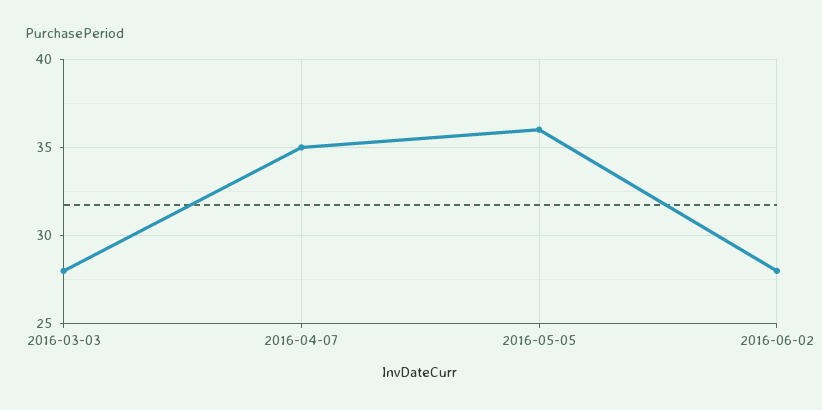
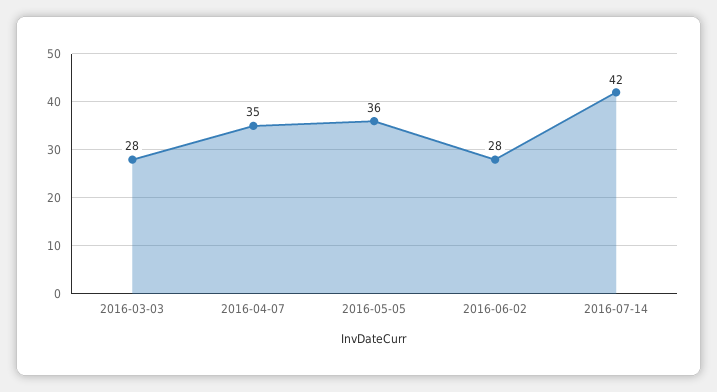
2016-07-14: none -> 42

